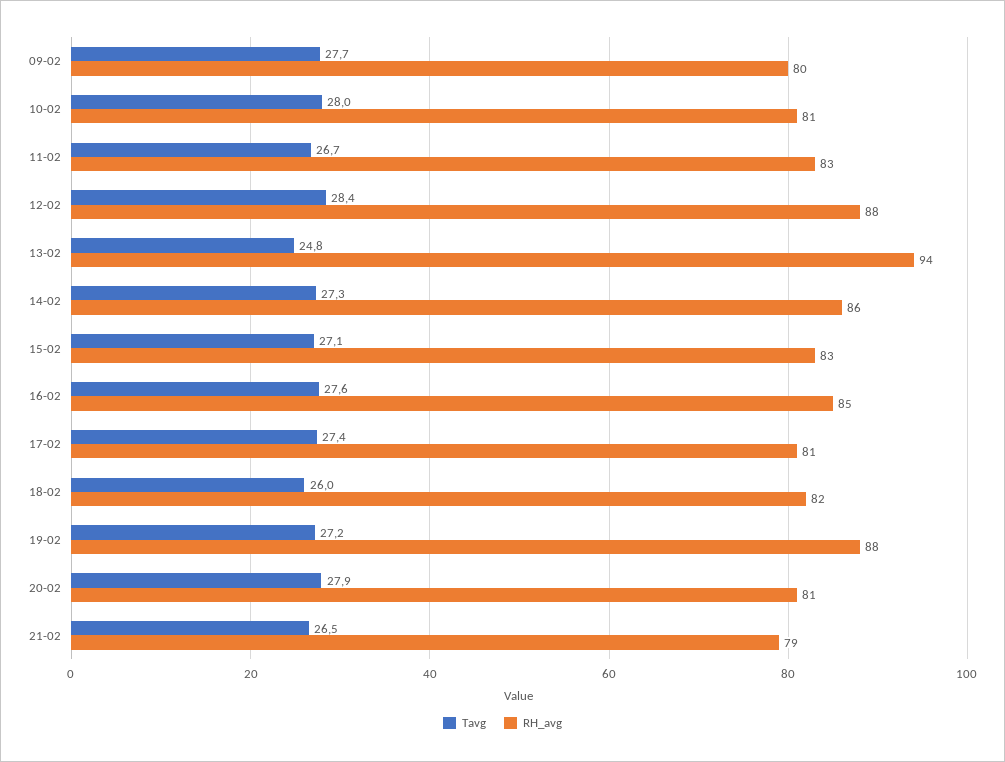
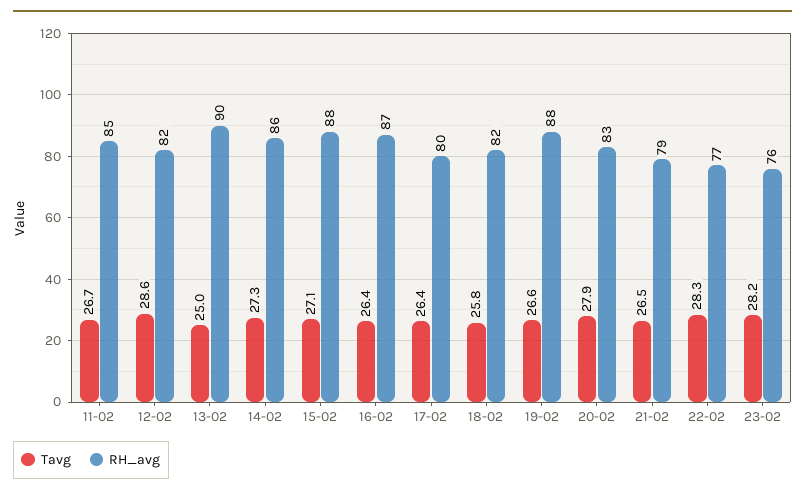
Tavg, 09-02: 27.7 -> none
RH_avg, 09-02: 80 -> none
Tavg, 10-02: 28 -> none
RH_avg, 10-02: 81 -> none
RH_avg, 11-02: 83 -> 85
Tavg, 12-02: 28.4 -> 28.6
RH_avg, 12-02: 88 -> 82
Tavg, 13-02: 24.8 -> 25
RH_avg, 13-02: 94 -> 90
RH_avg, 15-02: 83 -> 88
Tavg, 16-02: 27.6 -> 26.4
RH_avg, 16-02: 85 -> 87
Tavg, 17-02: 27.4 -> 26.4
RH_avg, 17-02: 81 -> 80
Tavg, 18-02: 26 -> 25.8
Tavg, 19-02: 27.2 -> 26.6
RH_avg, 20-02: 81 -> 83
Tavg, 22-02: none -> 28.3
RH_avg, 22-02: none -> 77
Tavg, 23-02: none -> 28.2
RH_avg, 23-02: none -> 76

